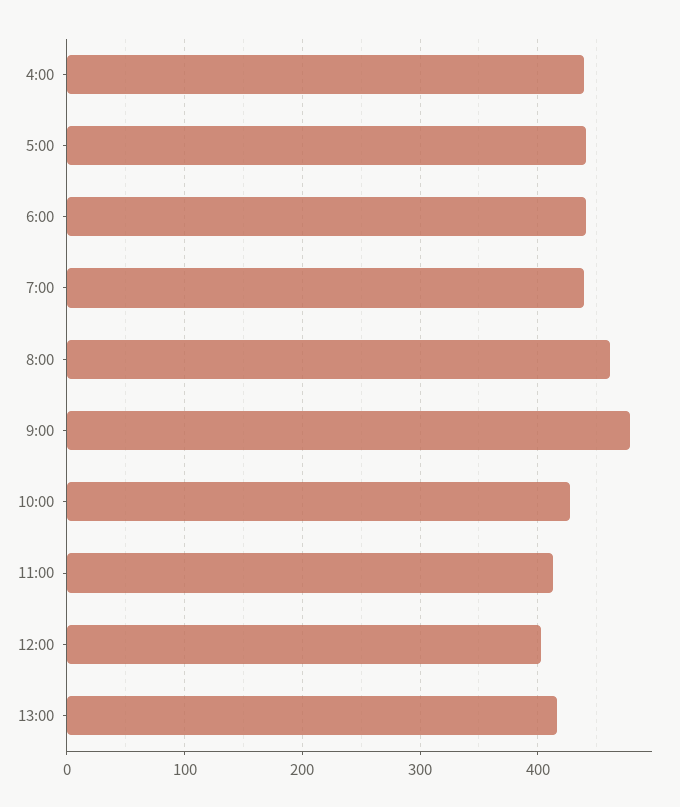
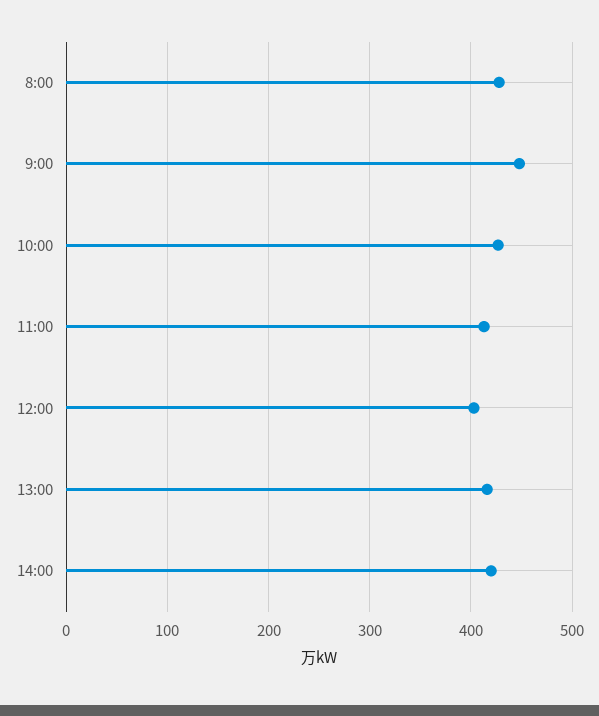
4:00: 440 -> none
5:00: 440 -> none
6:00: 440 -> none
7:00: 440 -> none
8:00: 460 -> 430
9:00: 480 -> 450
14:00: none -> 420

